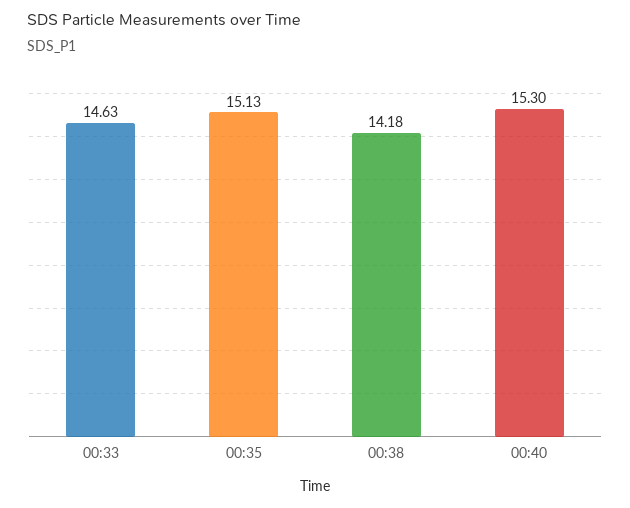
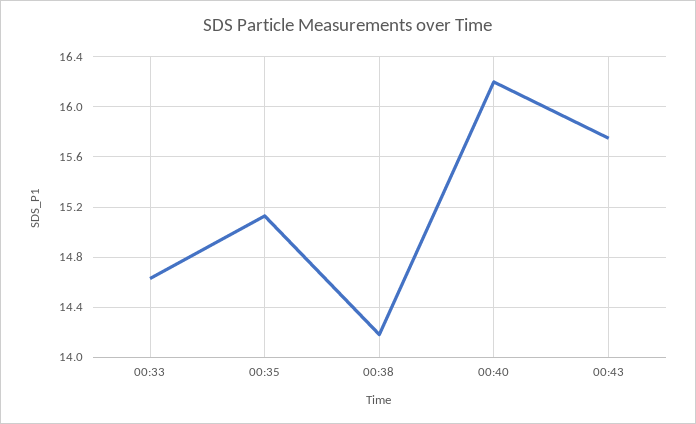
00:40: 15.3 -> 16.2
00:43: none -> 15.75

